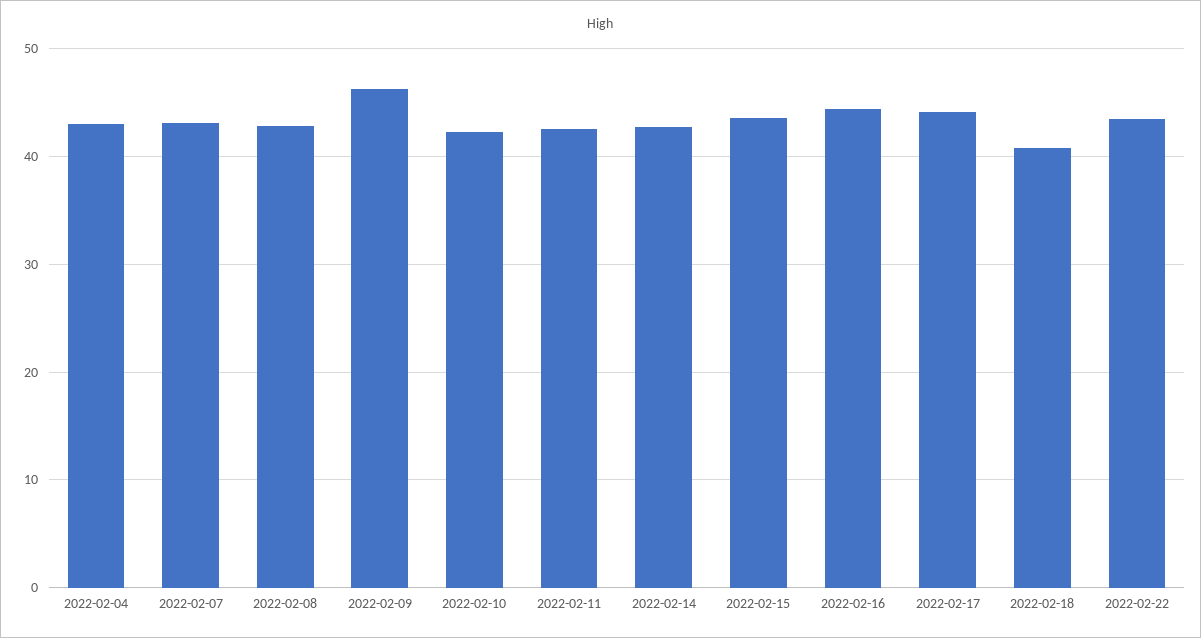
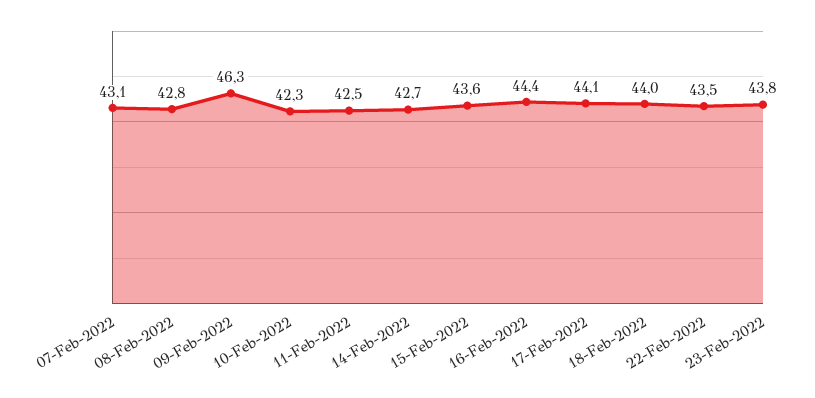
2022-02-04: 43 -> none
2022-02-18: 41 -> 44
23-Feb-2022: none -> 43.8

